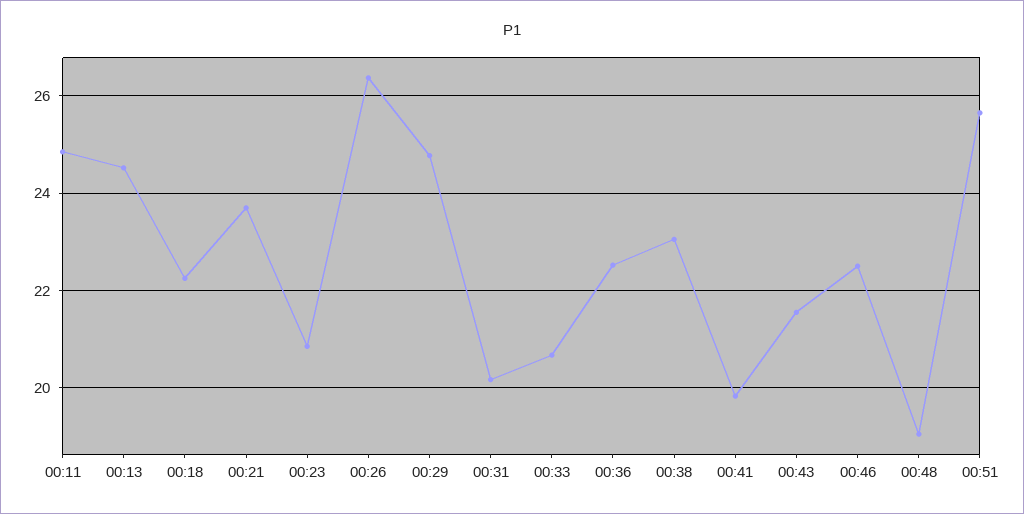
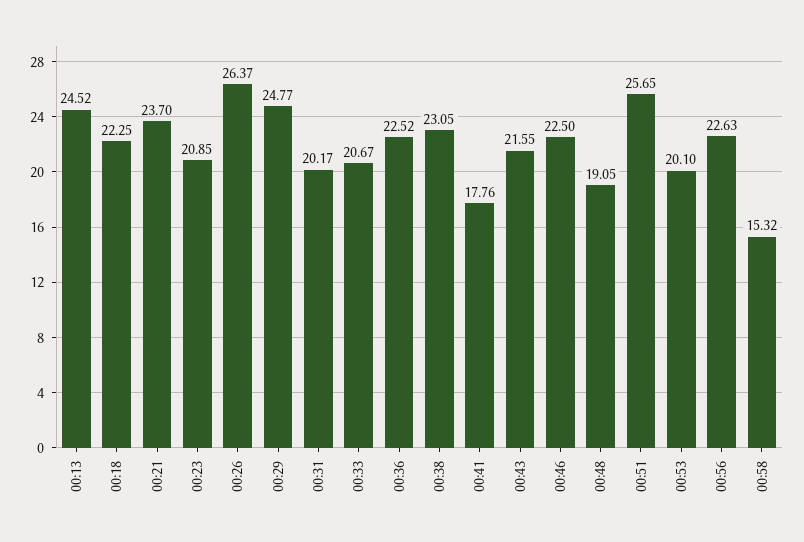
00:11: 24.8 -> none
00:41: 19.8 -> 17.76
00:53: none -> 20.1
00:56: none -> 22.63
00:58: none -> 15.32

